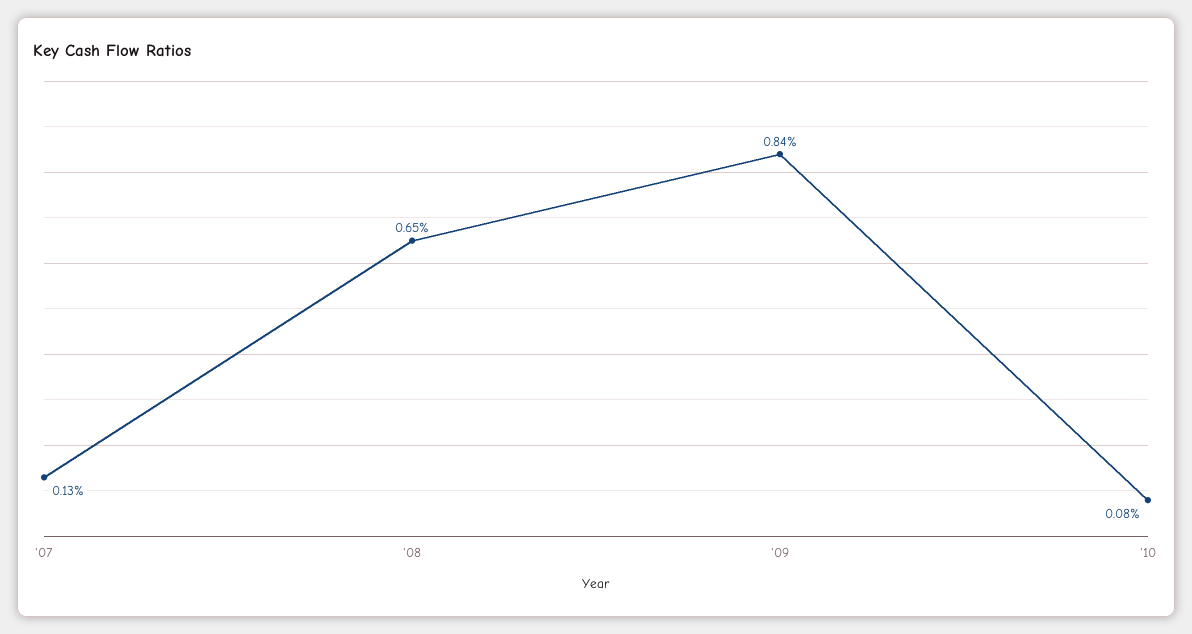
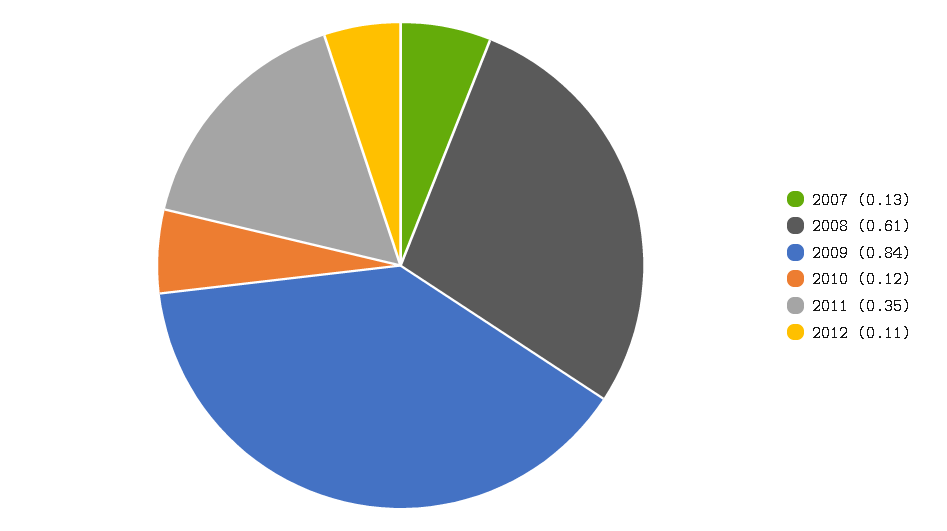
'08: 0.65 -> 0.61
'10: 0.08 -> 0.12
2011: none -> 0.35
2012: none -> 0.11

